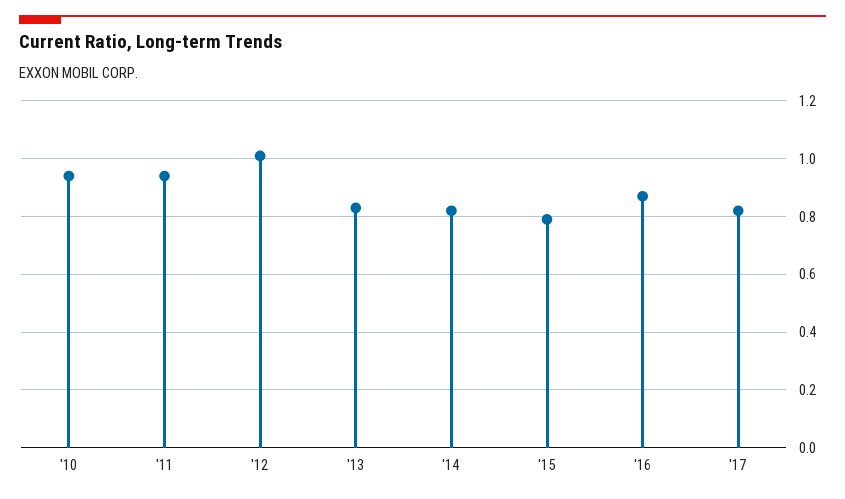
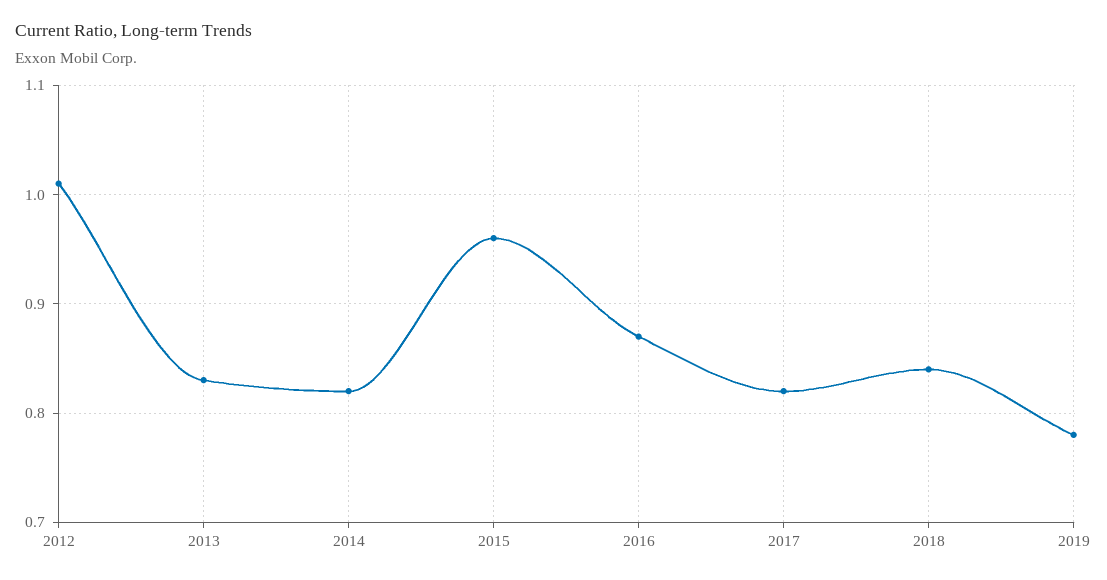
'10: 0.95 -> none
'11: 0.95 -> none
'15: 0.8 -> 0.96
2018: none -> 0.84
2019: none -> 0.78

